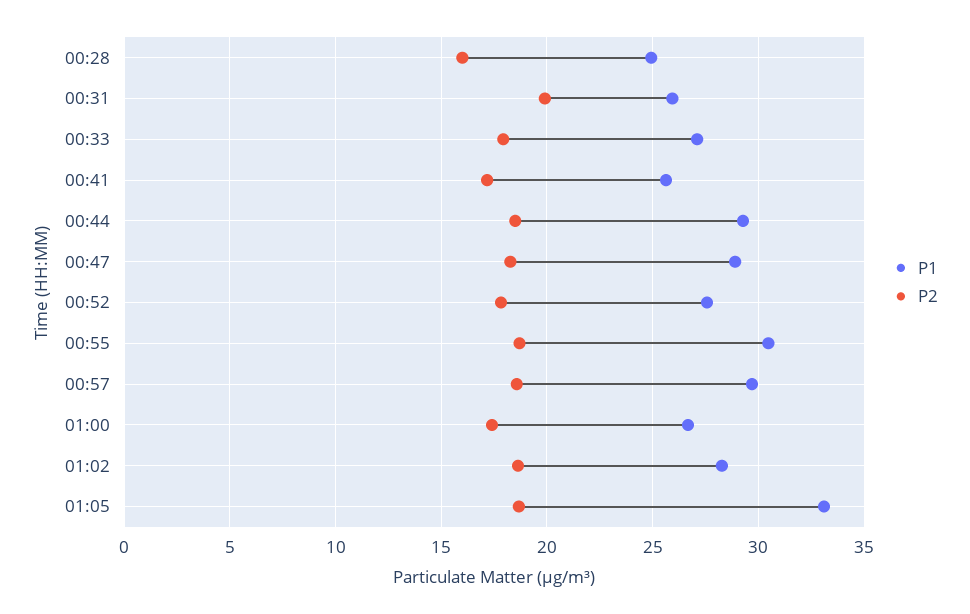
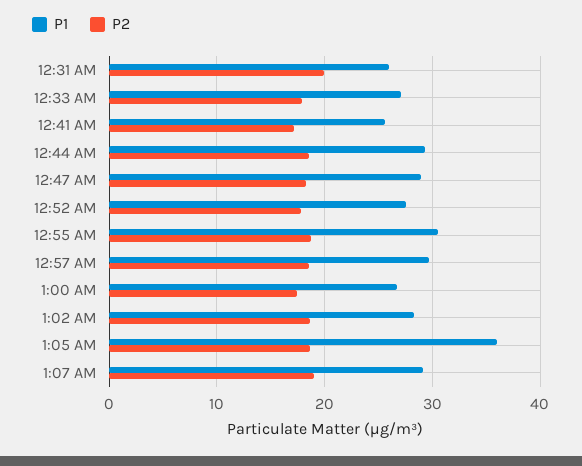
P1, 00:28: 25 -> none
P2, 00:28: 16 -> none
P1, 01:05: 33 -> 36
P1, 1:07 AM: none -> 29
P2, 1:07 AM: none -> 19

